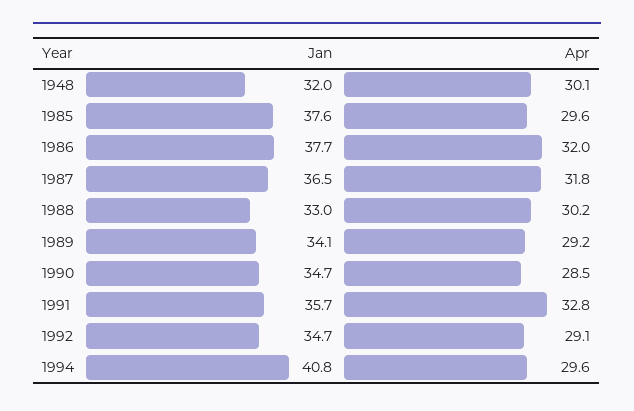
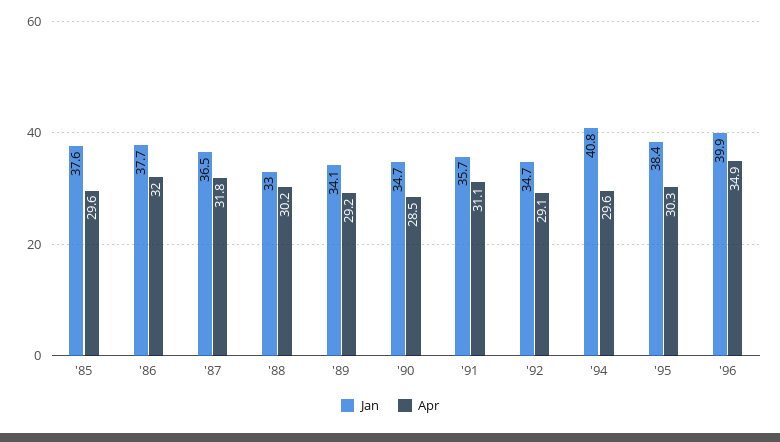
Jan, 1948: 32 -> none
Apr, 1948: 30.1 -> none
Apr, 1991: 32.8 -> 31.1
Jan, '95: none -> 38.4
Apr, '95: none -> 30.3
Jan, '96: none -> 39.9
Apr, '96: none -> 34.9

